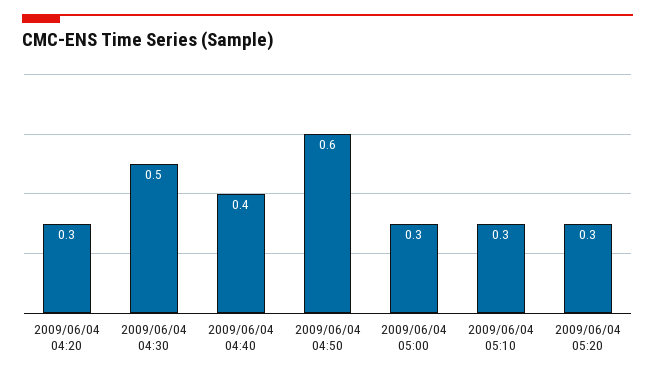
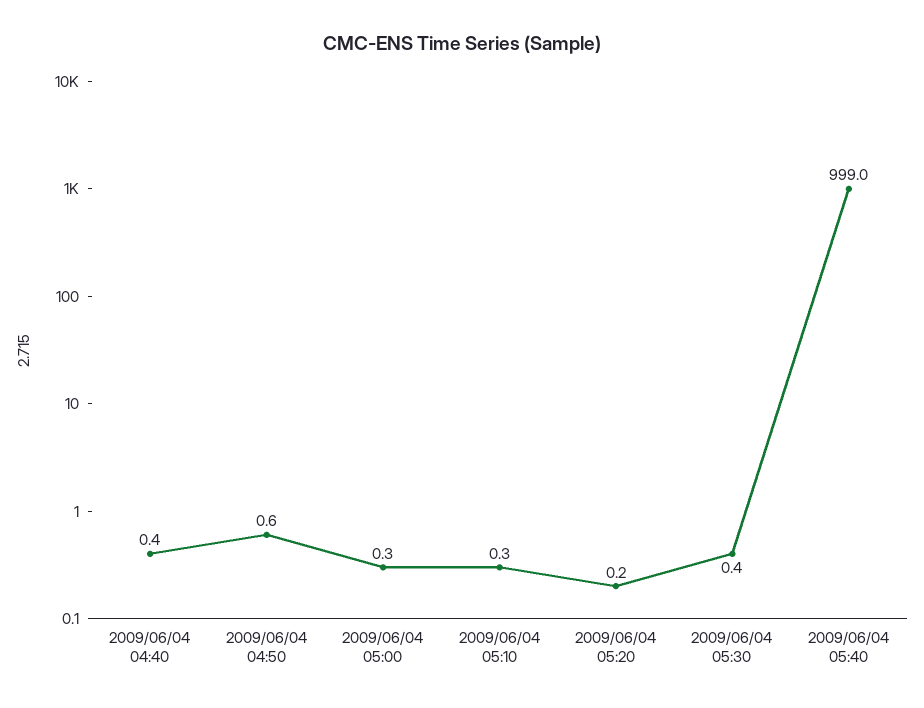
2009/06/04 04:20: 0.3 -> none
2009/06/04 04:30: 0.5 -> none
2009/06/04 05:20: 0.3 -> 0.2
2009/06/04 05:30: none -> 0.4
2009/06/04 05:40: none -> 999

